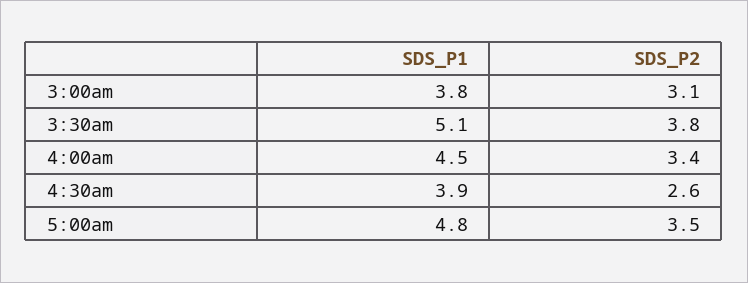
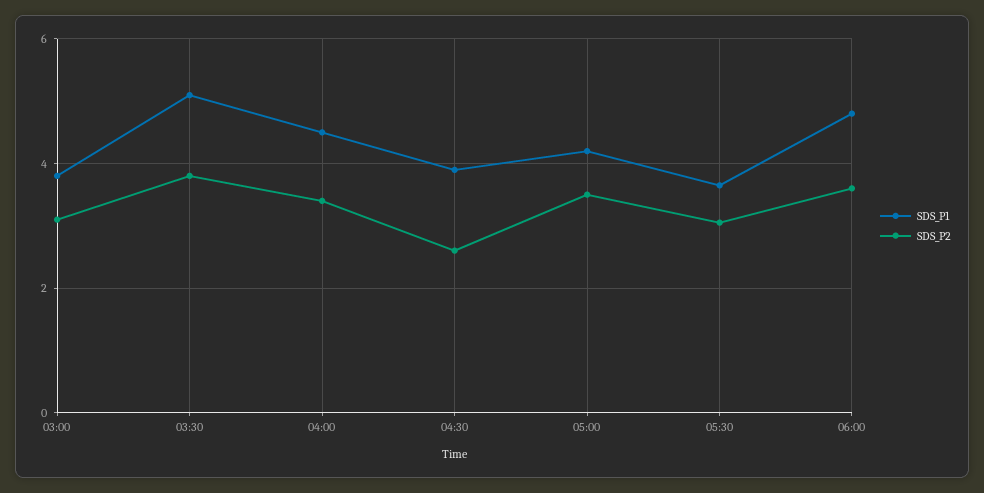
SDS_P1, 5:00am: 4.8 -> 4.2
SDS_P1, 05:30: none -> 3.6
SDS_P2, 05:30: none -> 3
SDS_P1, 06:00: none -> 4.8
SDS_P2, 06:00: none -> 3.6

